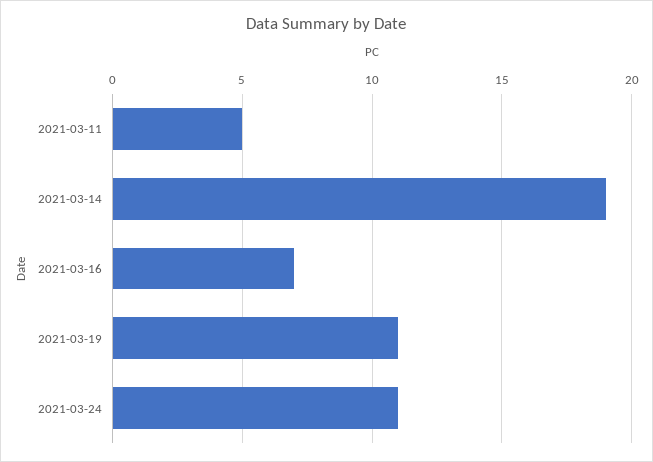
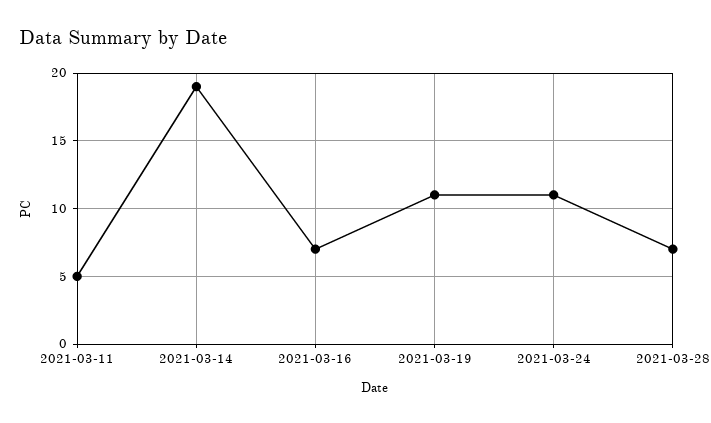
2021-03-28: none -> 7

